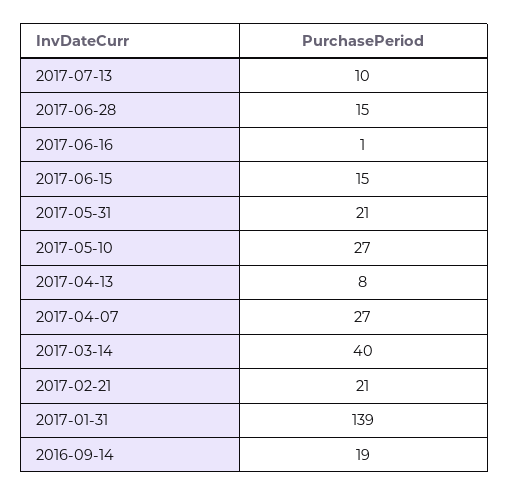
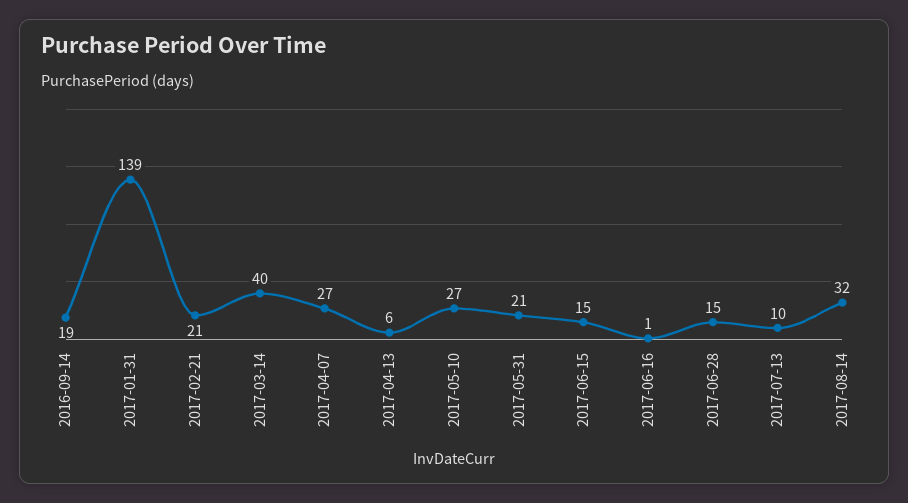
2017-04-13: 8 -> 6
2017-08-14: none -> 32

